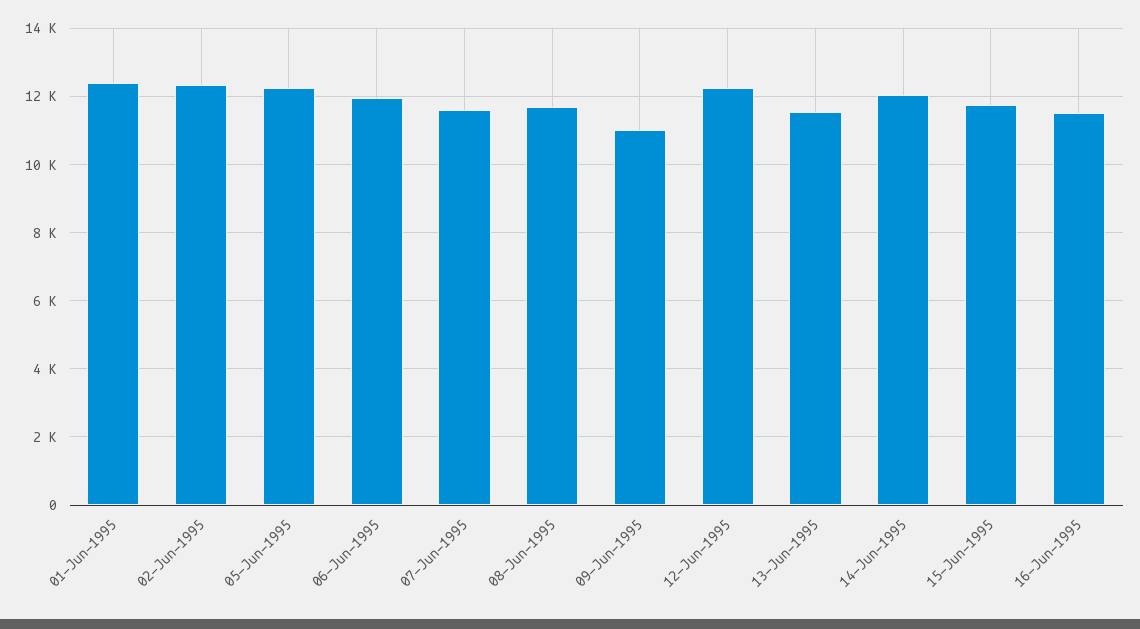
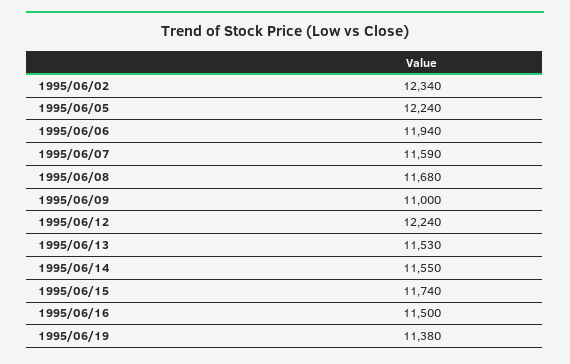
01-Jun-1995: 12400 -> none
14-Jun-1995: 12000 -> 11550
1995/06/19: none -> 11380

